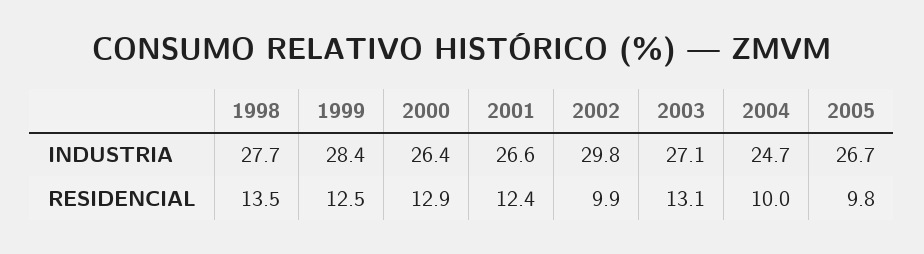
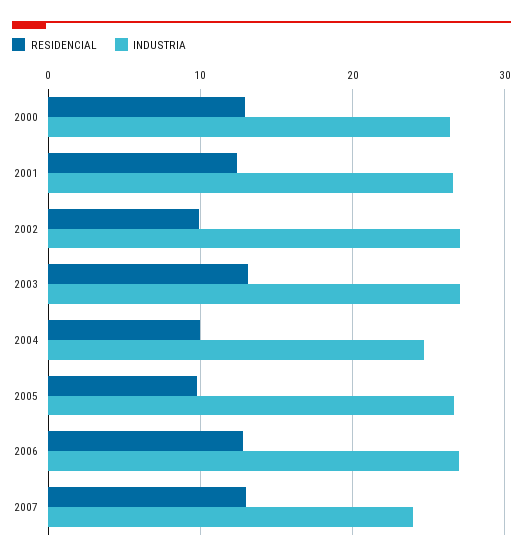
INDUSTRIA, 1998: 27.7 -> none
INDUSTRIA, 1999: 28.4 -> none
INDUSTRIA, 2002: 29.8 -> 27
RESIDENCIAL, 1998: 13.5 -> none
RESIDENCIAL, 1999: 12.5 -> none
RESIDENCIAL, 2006: none -> 13
INDUSTRIA, 2006: none -> 27
RESIDENCIAL, 2007: none -> 13
INDUSTRIA, 2007: none -> 24

